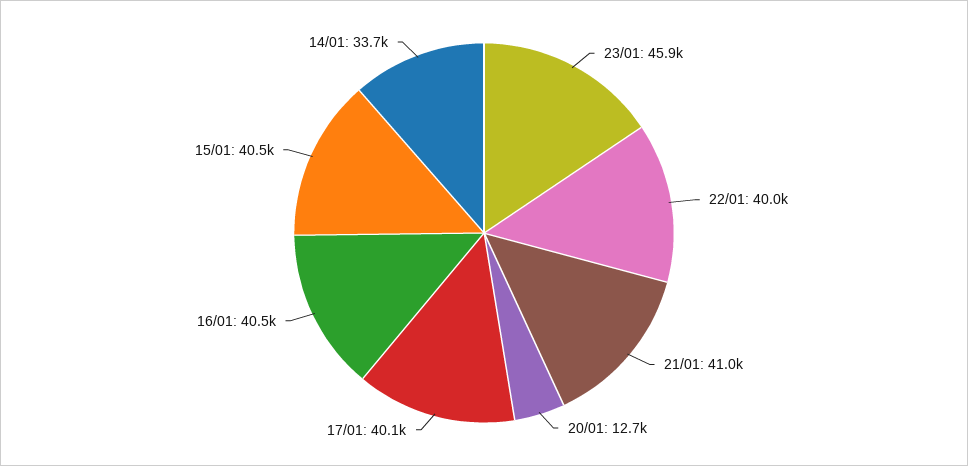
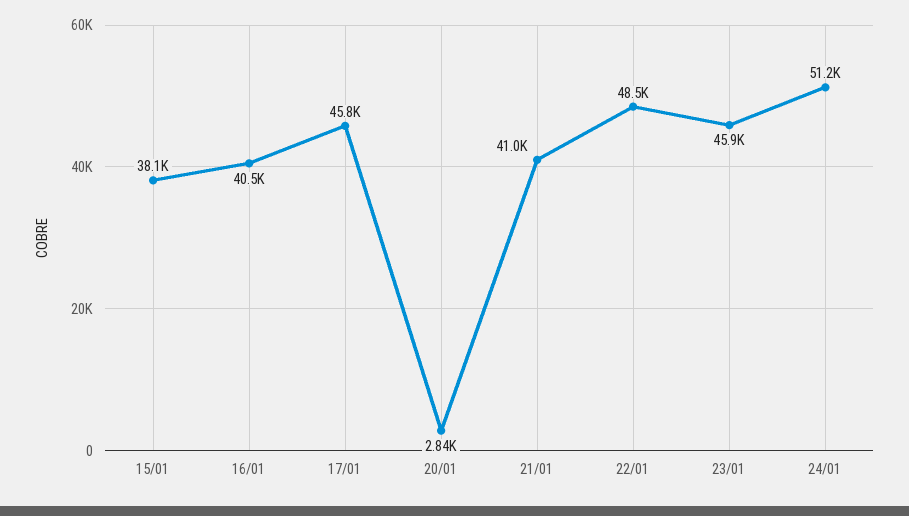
22/01: 40000 -> 48500
20/01: 12700 -> 2840
17/01: 40100 -> 45800
15/01: 40500 -> 38100
14/01: 33700 -> none
24/01: none -> 51200

